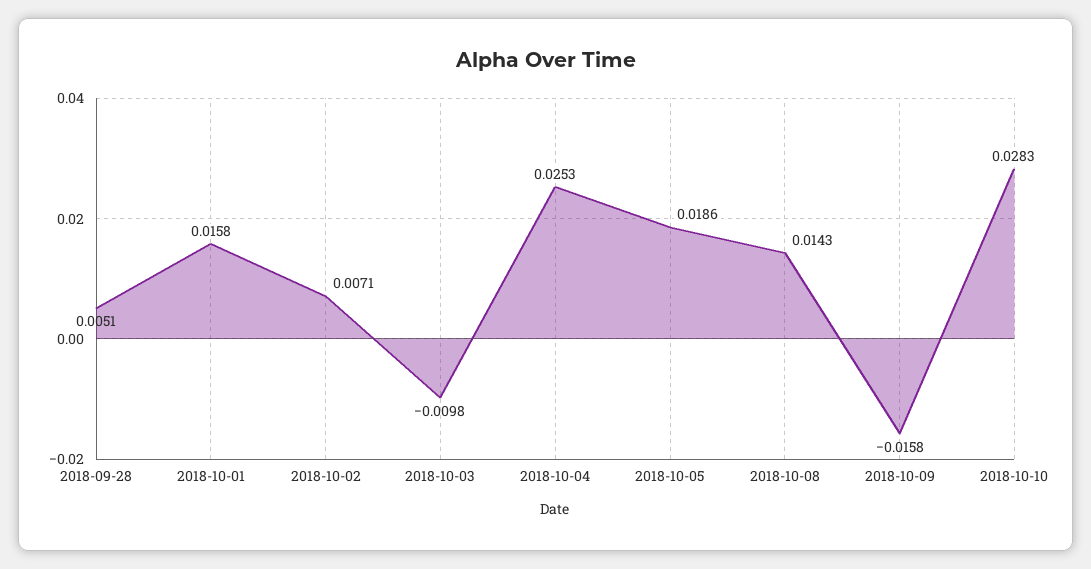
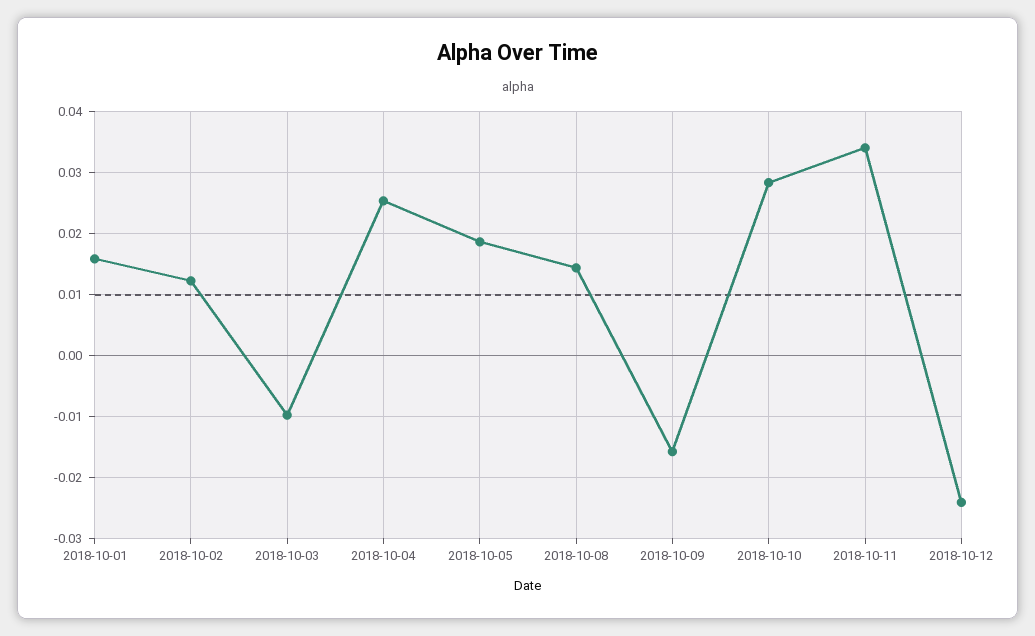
2018-09-28: 0.0051 -> none
2018-10-02: 0.0071 -> 0.012
2018-10-11: none -> 0.034
2018-10-12: none -> -0.024

